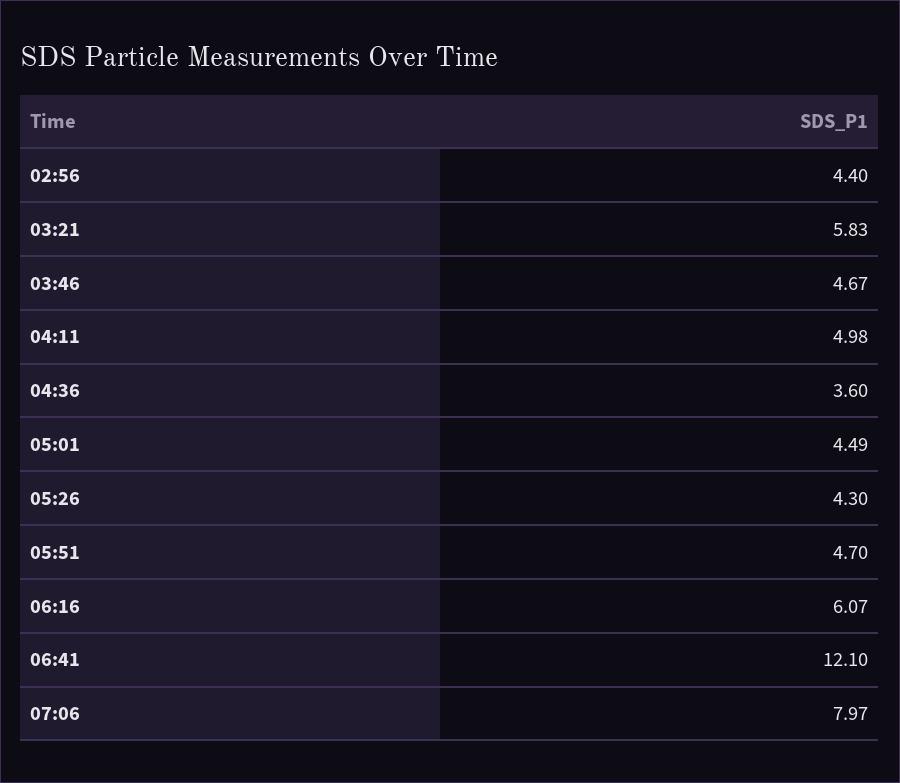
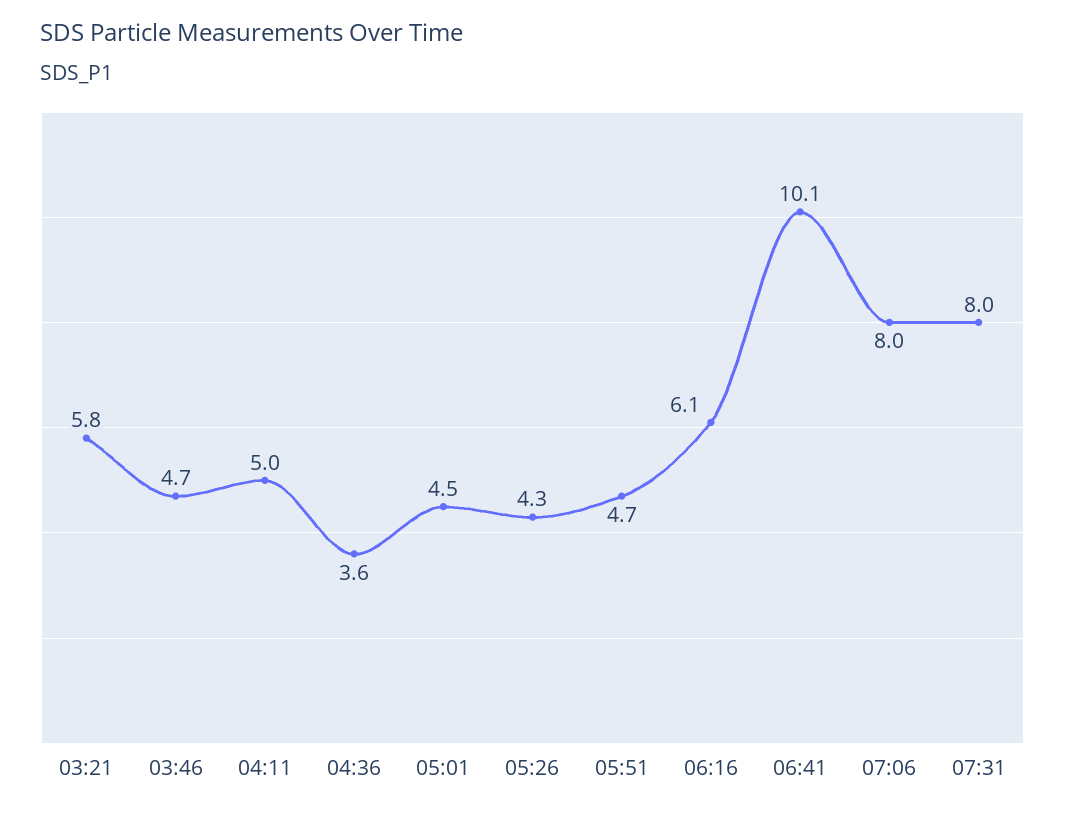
02:56: 4.4 -> none
06:41: 12.1 -> 10.1
07:31: none -> 8

